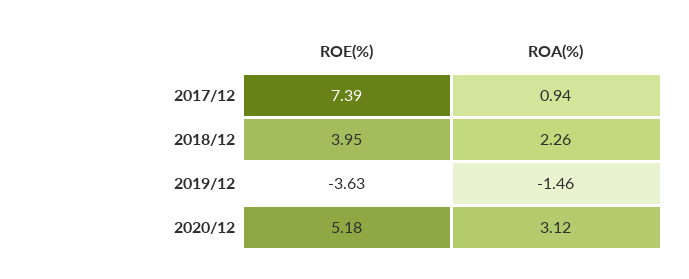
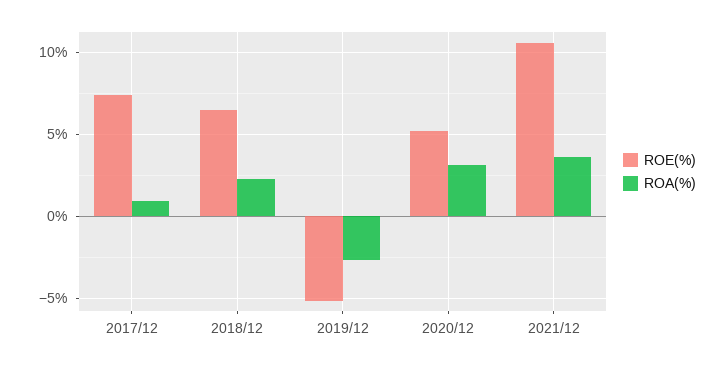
ROE(%), 2018/12: 3.95 -> 6.5
ROE(%), 2019/12: -3.63 -> -5
ROA(%), 2019/12: -1.46 -> -2.5
ROE(%), 2021/12: none -> 10.5
ROA(%), 2021/12: none -> 3.5

